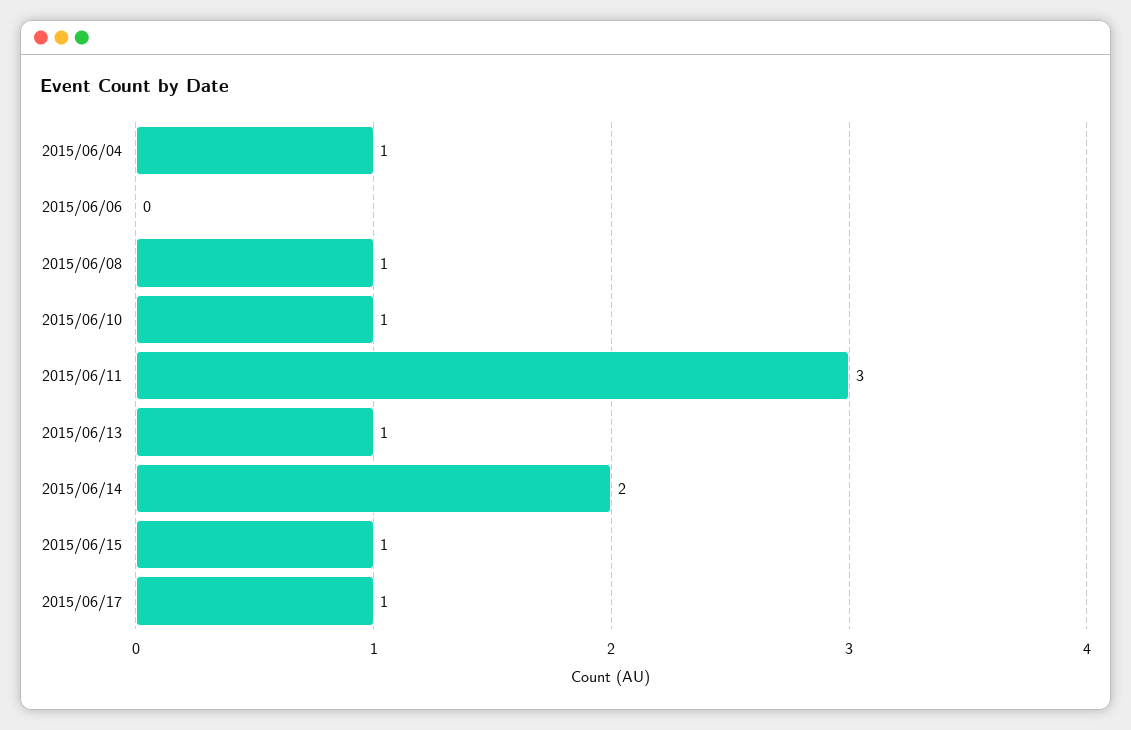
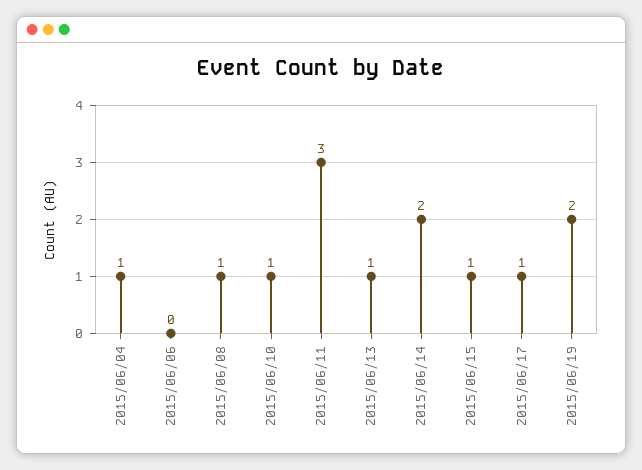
2015/06/19: none -> 2

